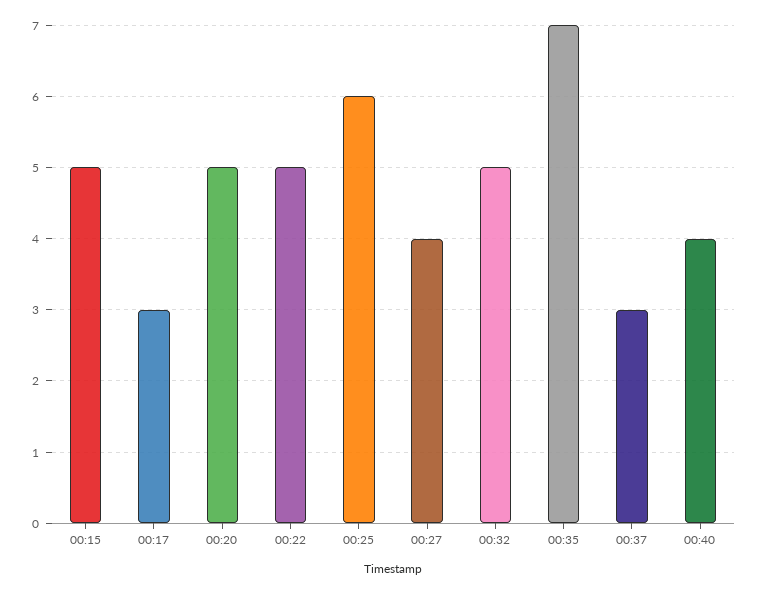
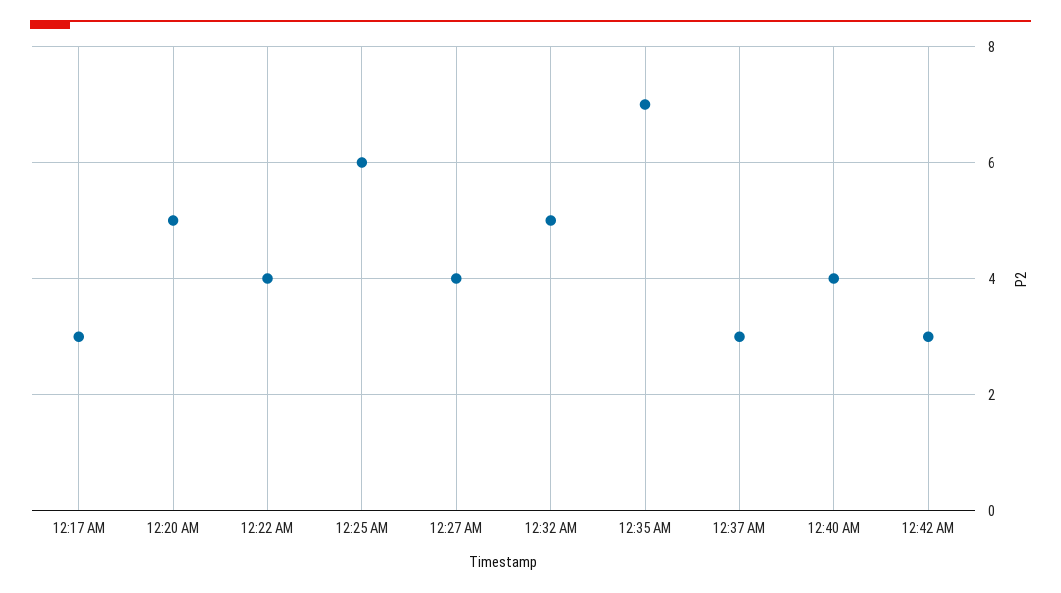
00:15: 5 -> none
00:22: 5 -> 4
12:42 AM: none -> 3

